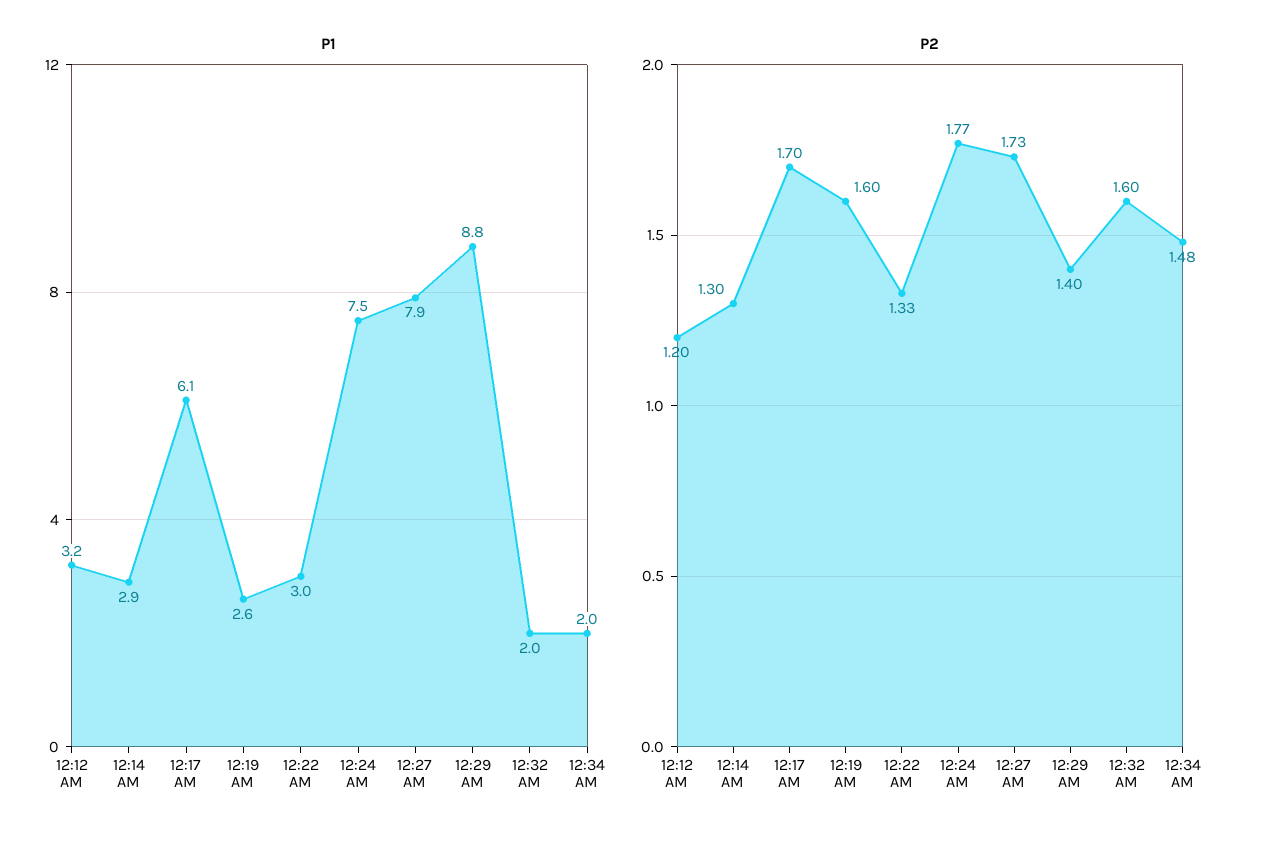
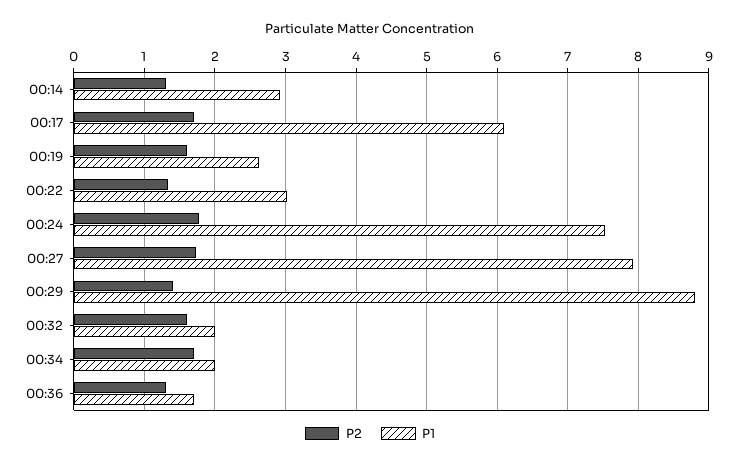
P1, 12:12 AM: 3.2 -> none
P2, 12:12 AM: 1.2 -> none
P2, 12:34 AM: 1.48 -> 1.7
P2, 00:36: none -> 1.3
P1, 00:36: none -> 1.7

